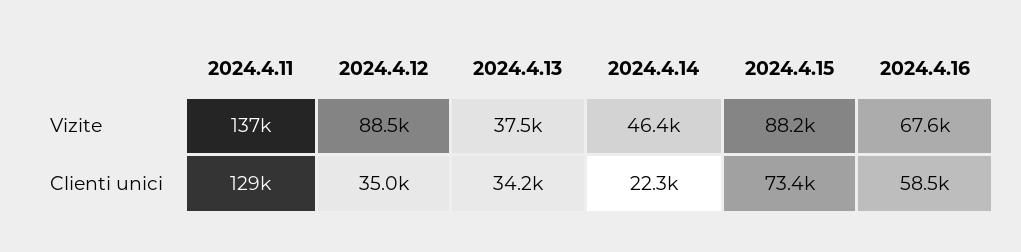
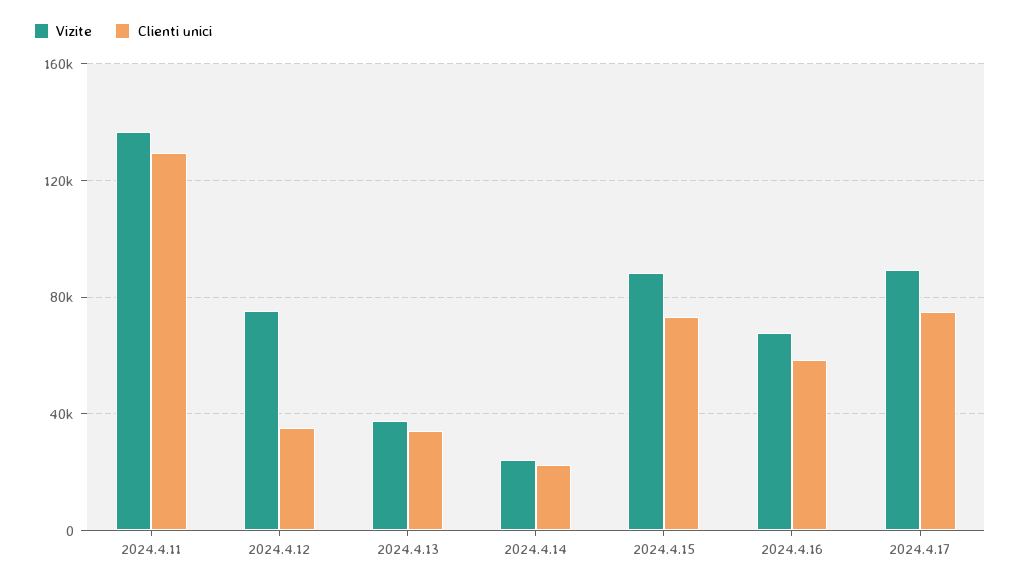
Vizite, 2024.4.12: 88500 -> 75000
Vizite, 2024.4.14: 46400 -> 25000
Vizite, 2024.4.17: none -> 90000
Clienti unici, 2024.4.17: none -> 75000

